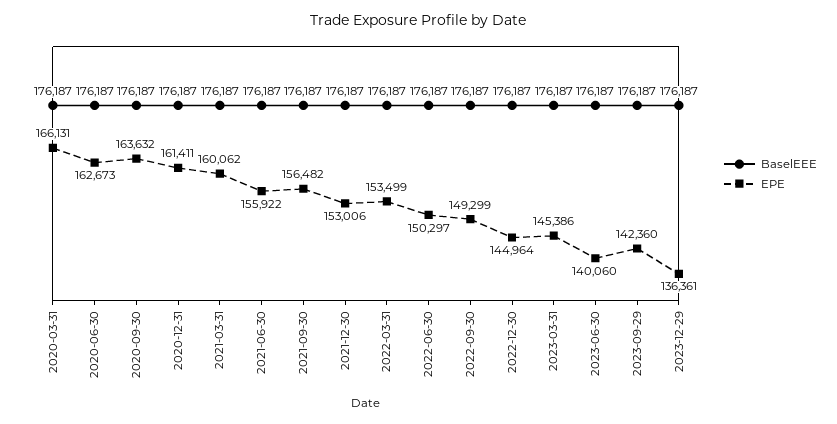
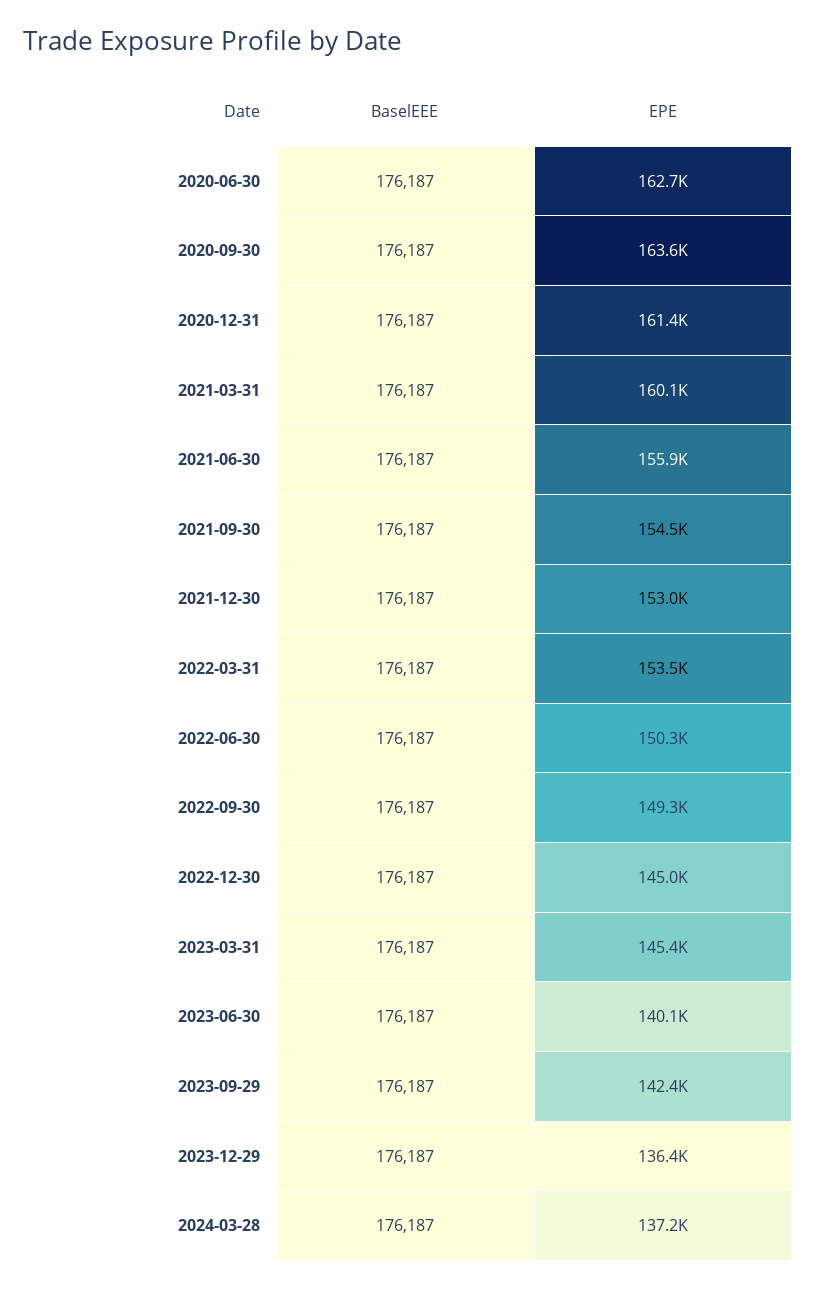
BaselEEE, 2020-03-31: 176187 -> none
EPE, 2020-03-31: 166131 -> none
EPE, 2021-09-30: 156482 -> 154500
BaselEEE, 2024-03-28: none -> 176187
EPE, 2024-03-28: none -> 137200

